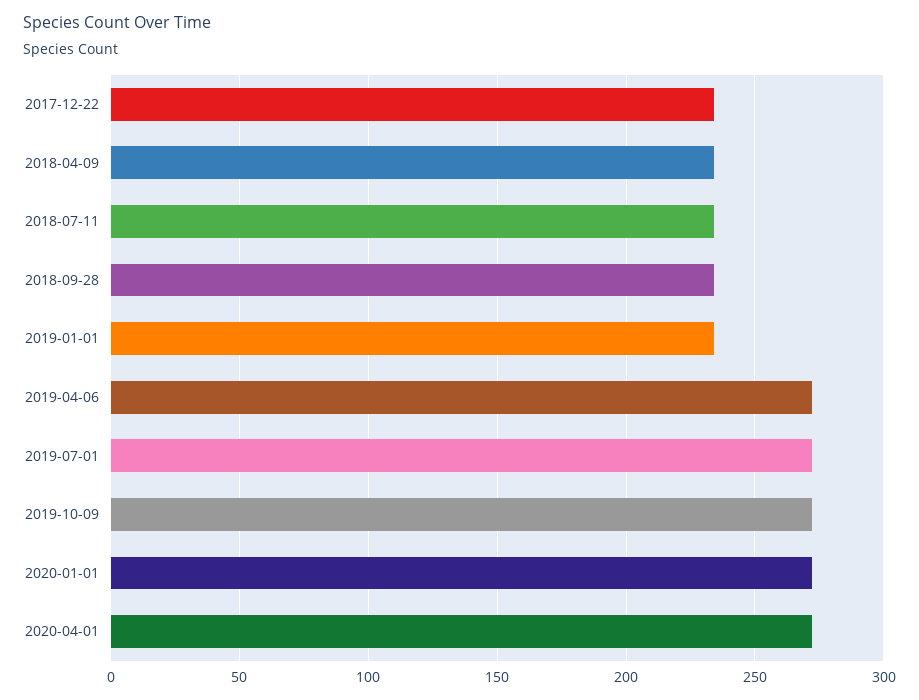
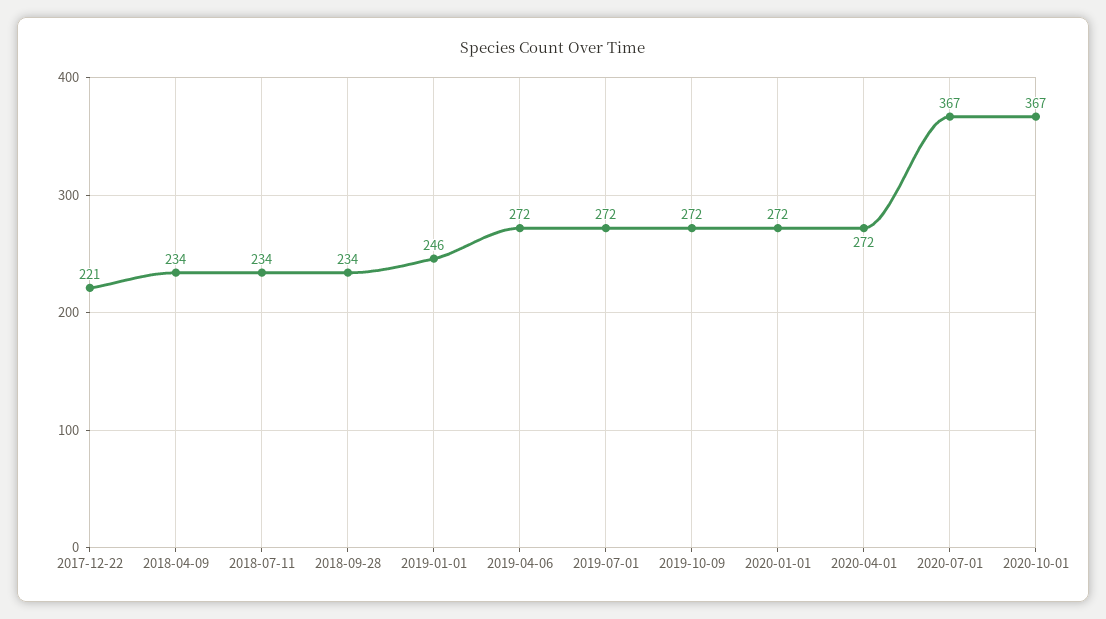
2017-12-22: 235 -> 221
2019-01-01: 235 -> 246
2020-07-01: none -> 367
2020-10-01: none -> 367

